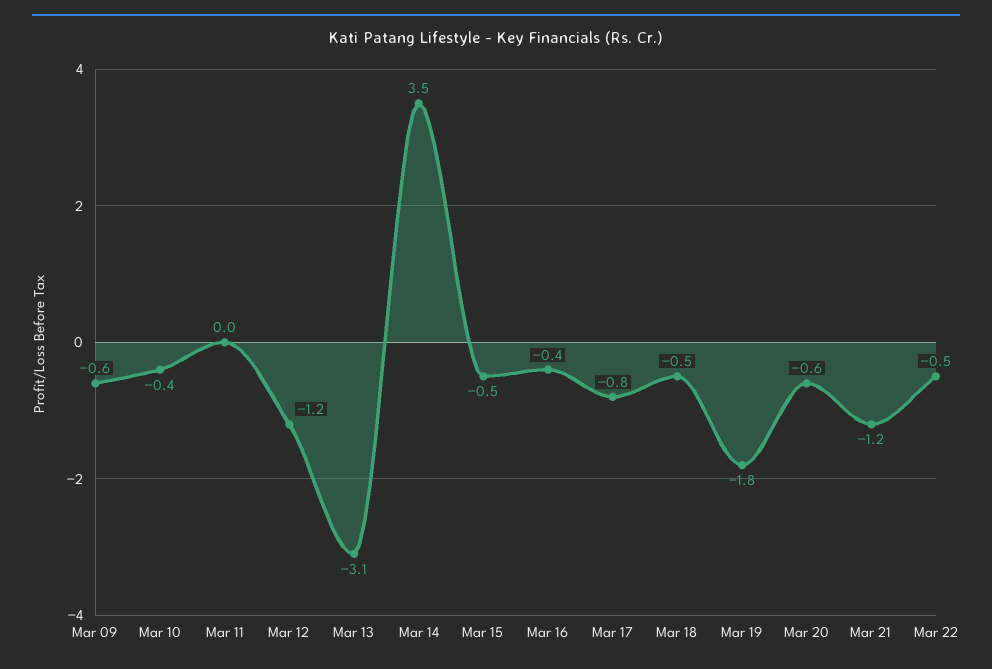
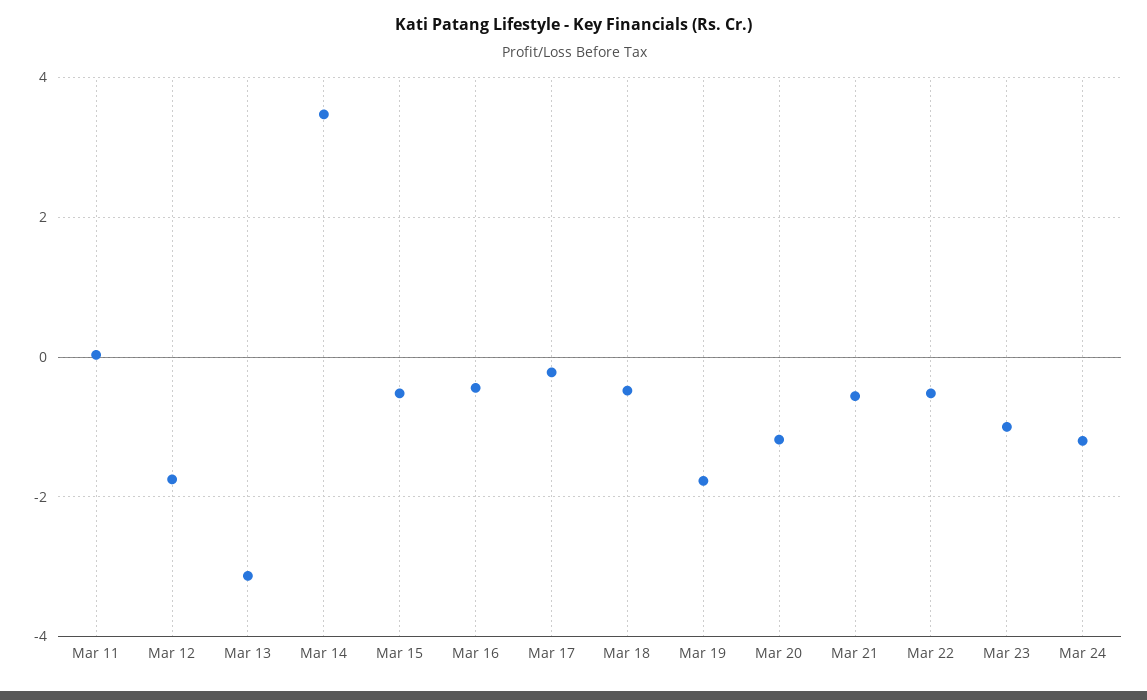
Mar 09: -0.6 -> none
Mar 10: -0.4 -> none
Mar 12: -1.2 -> -1.8
Mar 17: -0.8 -> -0.2
Mar 20: -0.6 -> -1.2
Mar 21: -1.2 -> -0.6
Mar 23: none -> -1
Mar 24: none -> -1.2

